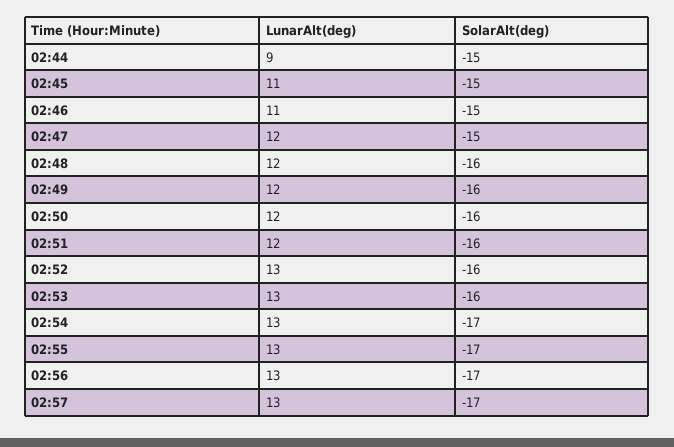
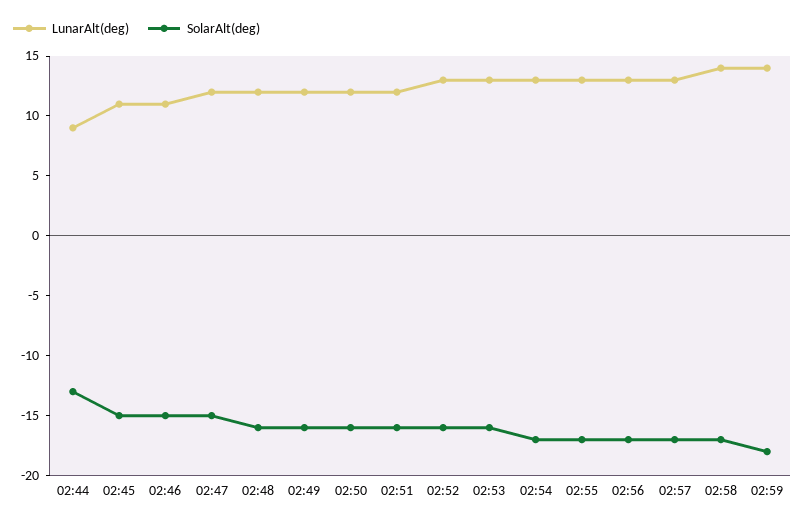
SolarAlt(deg), 02:44: -15 -> -13
LunarAlt(deg), 02:58: none -> 14
SolarAlt(deg), 02:58: none -> -17
LunarAlt(deg), 02:59: none -> 14
SolarAlt(deg), 02:59: none -> -18

